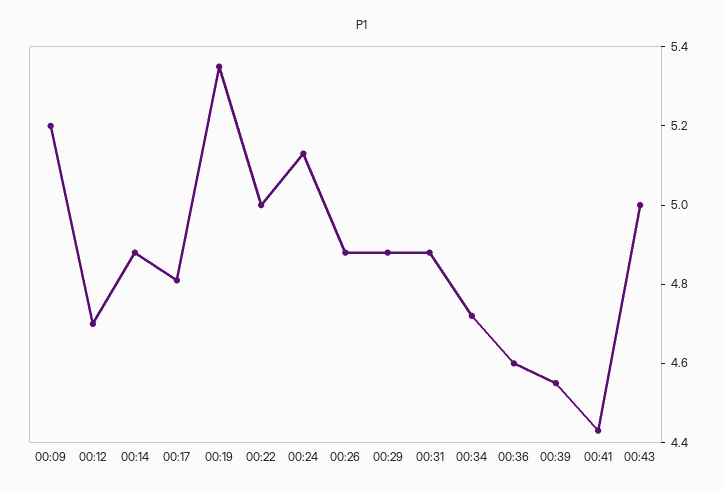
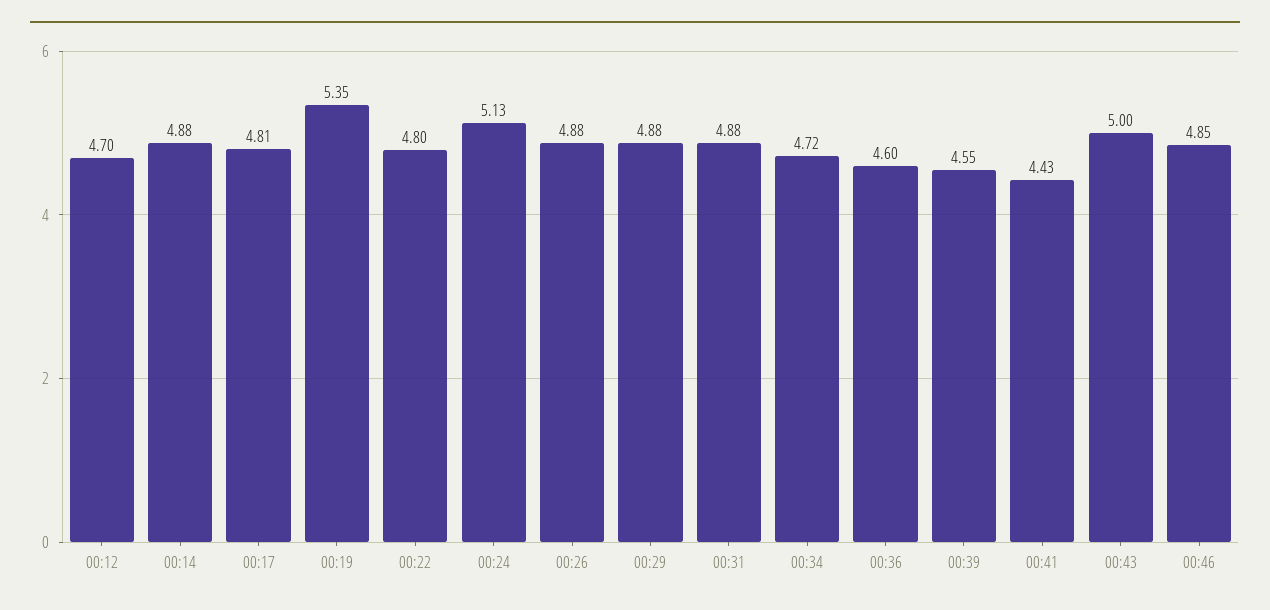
00:09: 5.2 -> none
00:22: 5 -> 4.8
00:46: none -> 4.85

